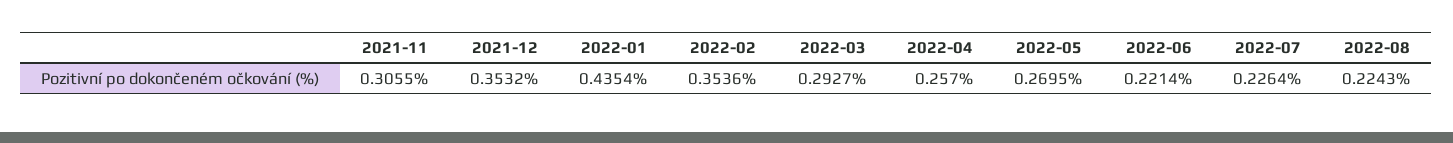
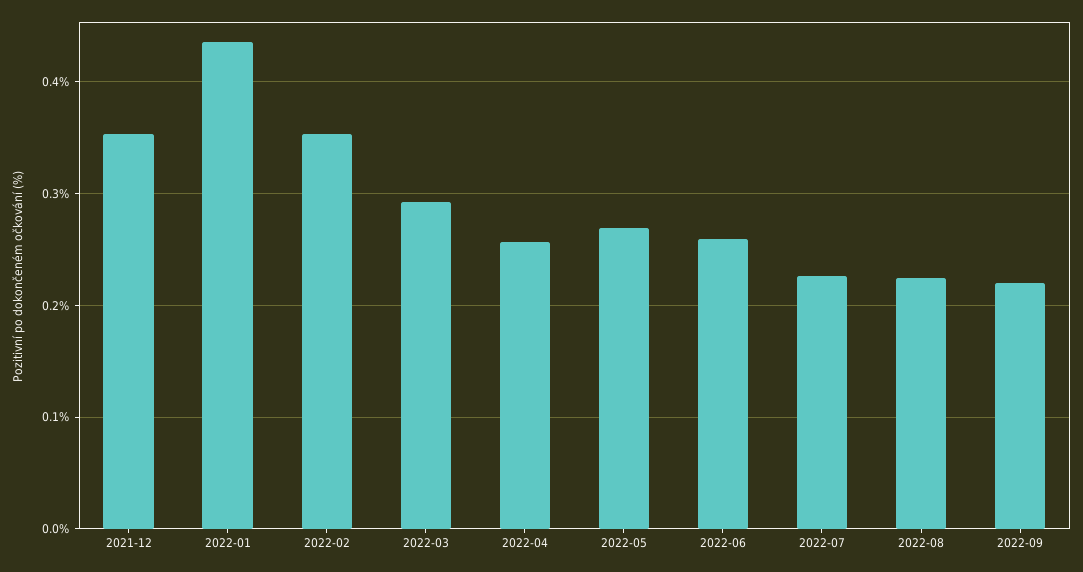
2021-11: 0.3055 -> none
2022-06: 0.2214 -> 0.26
2022-09: none -> 0.22

